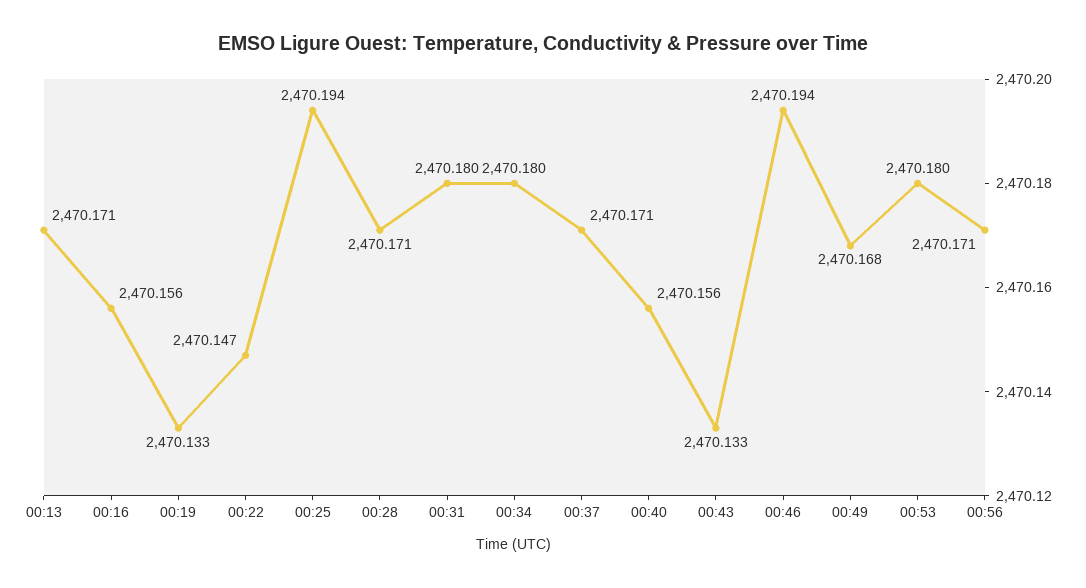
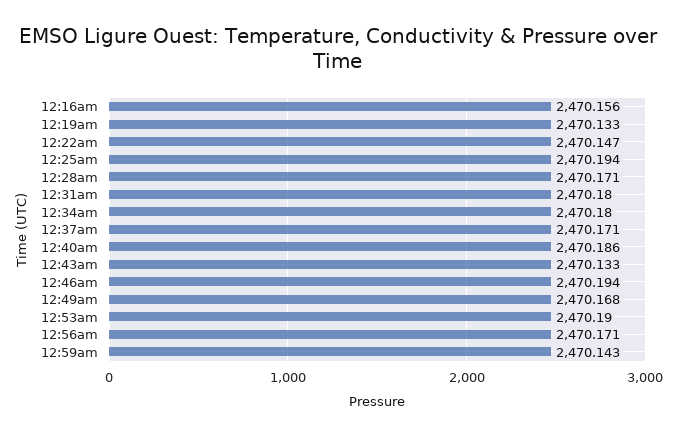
00:13: 2470.171 -> none
00:40: 2470.156 -> 2470.186
00:53: 2470.18 -> 2470.19
12:59am: none -> 2470.143

